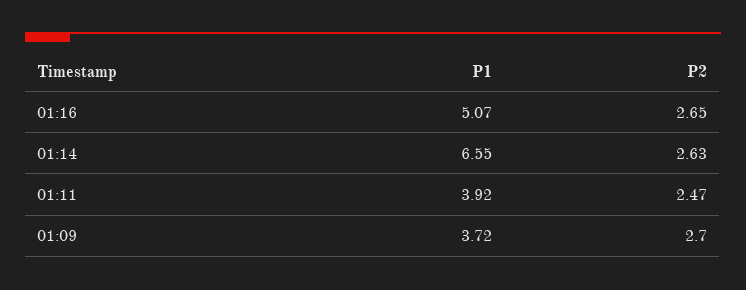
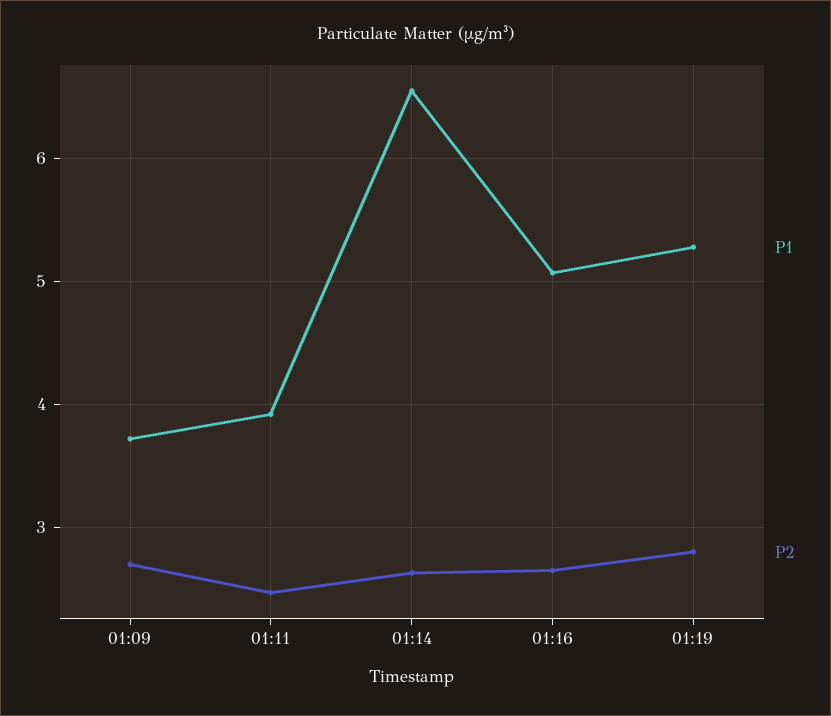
P1, 01:19: none -> 5.3
P2, 01:19: none -> 2.8

